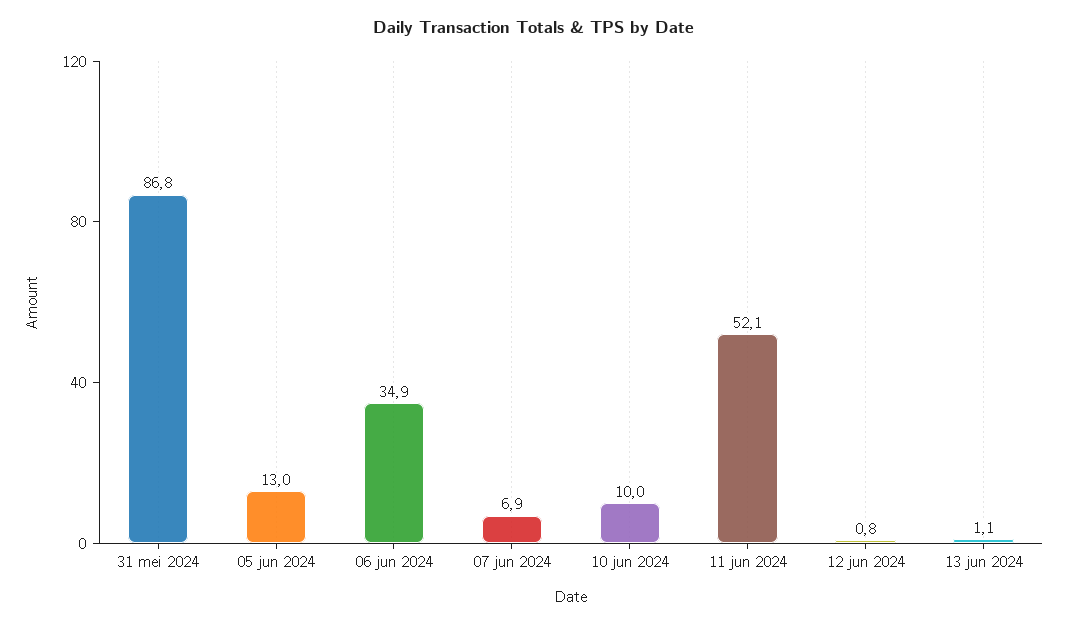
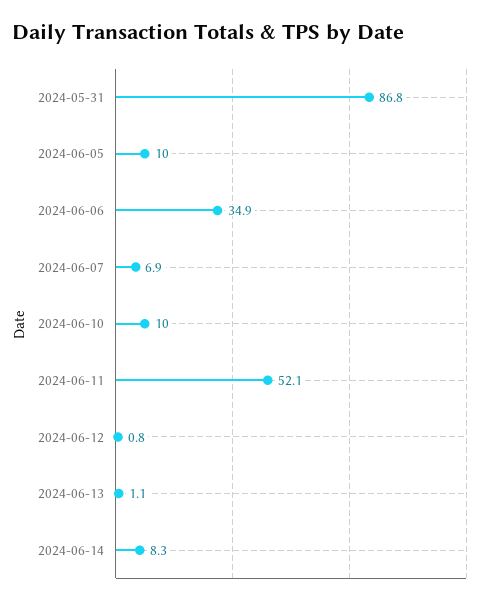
05 jun 2024: 13 -> 10
2024-06-14: none -> 8.3

